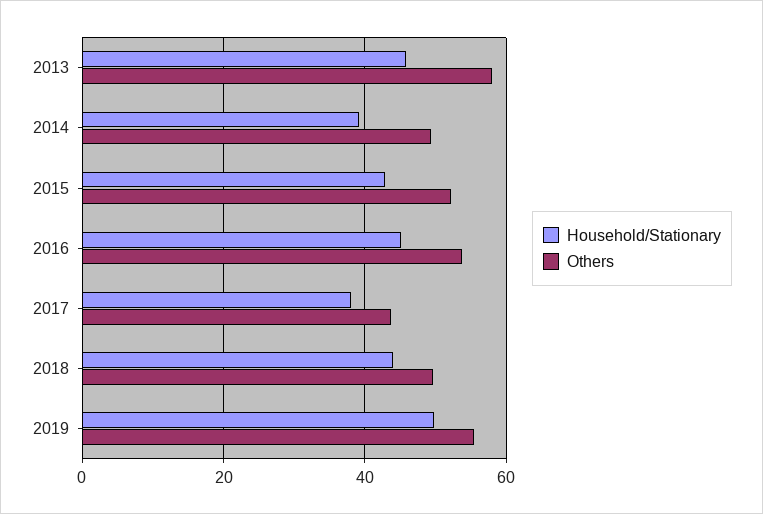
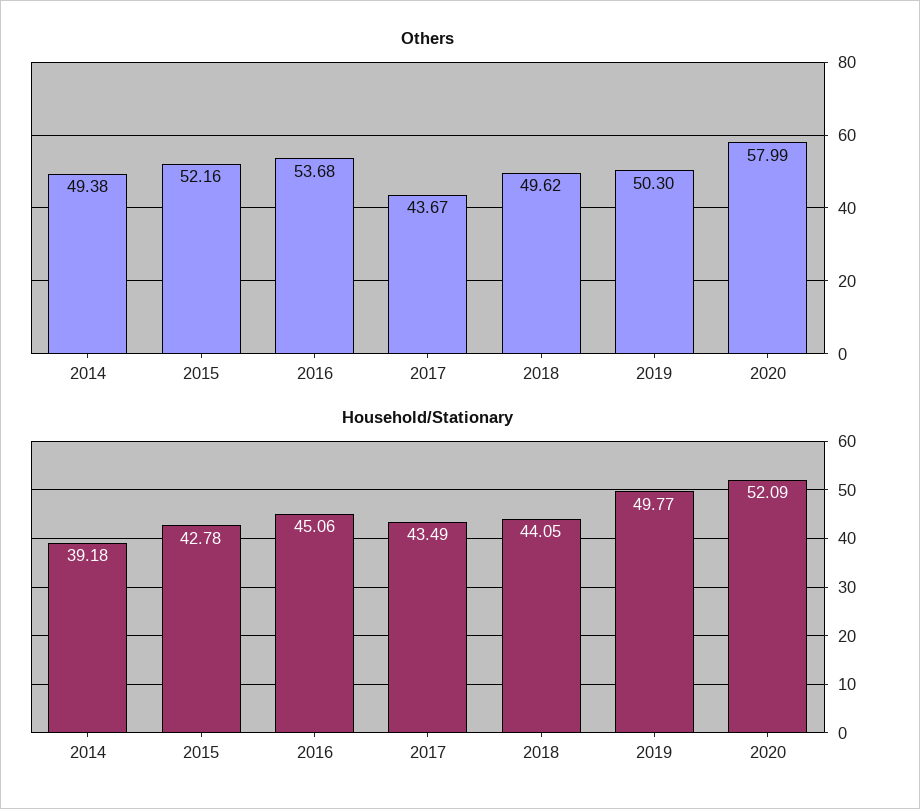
Household/Stationary, 2013: 46 -> none
Others, 2013: 58 -> none
Household/Stationary, 2017: 38 -> 43.49
Others, 2019: 56 -> 50.3
Others, 2020: none -> 57.99
Household/Stationary, 2020: none -> 52.09

